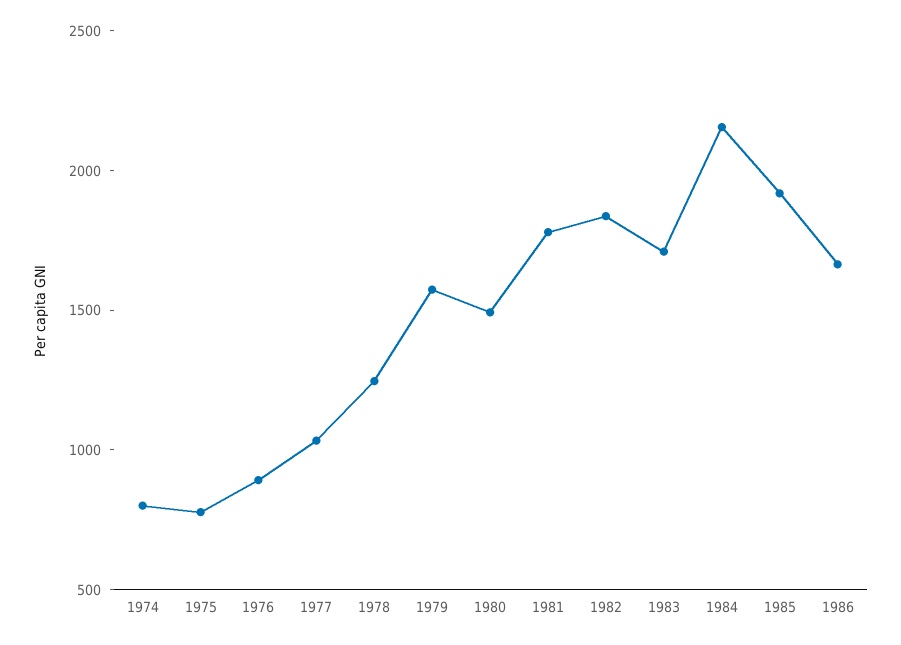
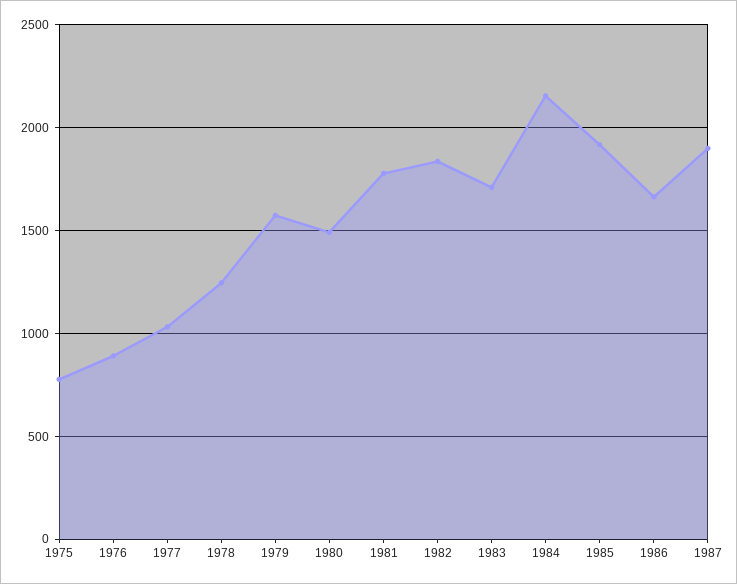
1974: 800 -> none
1987: none -> 1900

